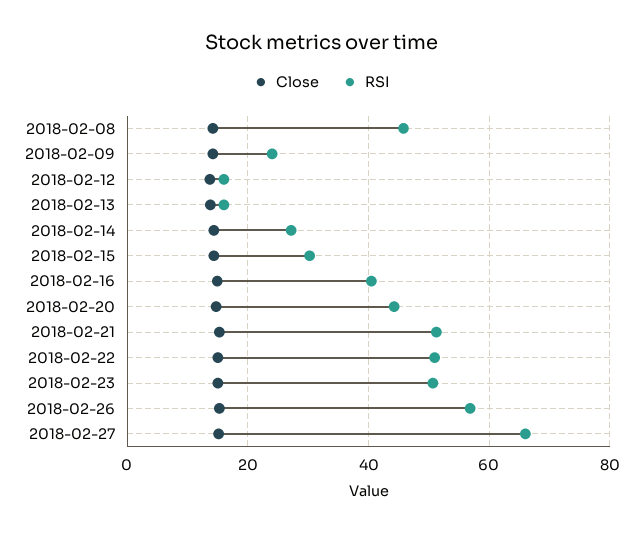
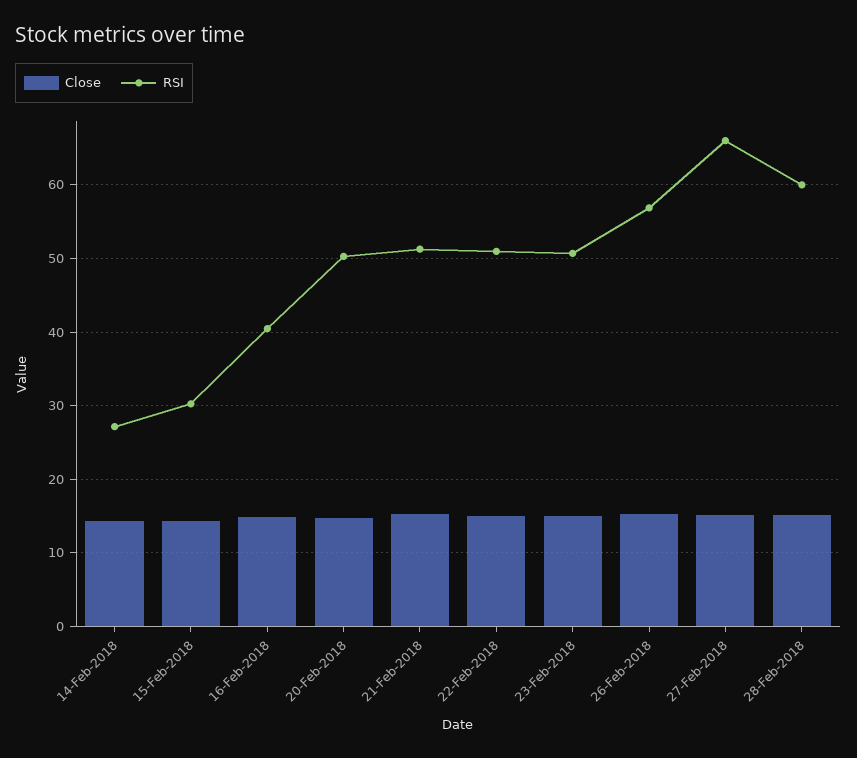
Close, 2018-02-08: 14 -> none
RSI, 2018-02-08: 46 -> none
Close, 2018-02-09: 14 -> none
RSI, 2018-02-09: 24 -> none
Close, 2018-02-12: 14 -> none
RSI, 2018-02-12: 16 -> none
Close, 2018-02-13: 14 -> none
RSI, 2018-02-13: 16 -> none
RSI, 2018-02-20: 44 -> 50
Close, 28-Feb-2018: none -> 15
RSI, 28-Feb-2018: none -> 60

